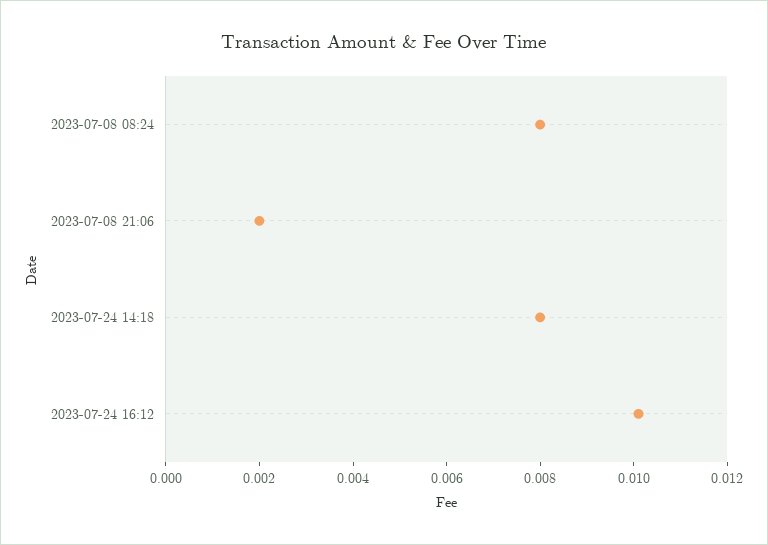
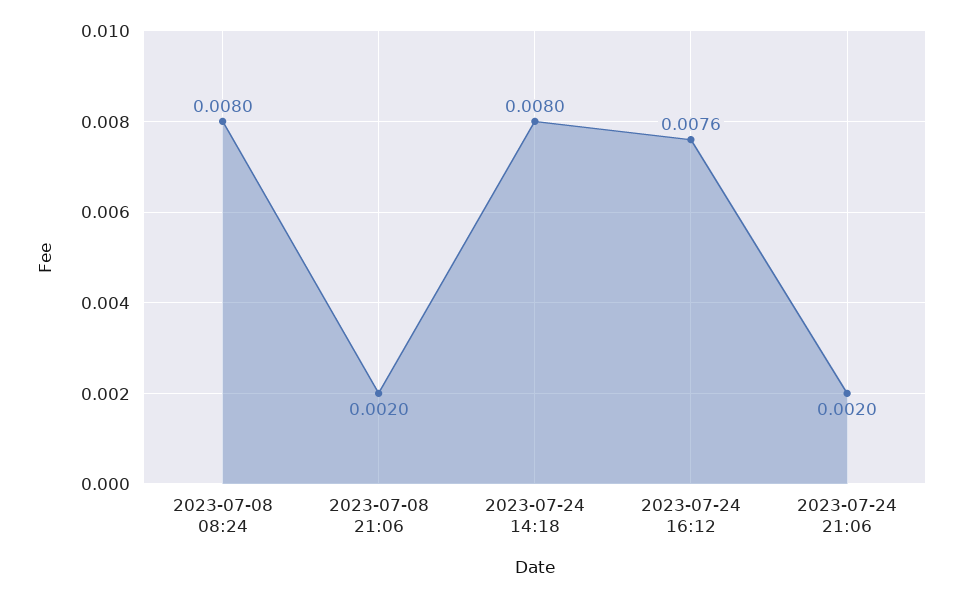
2023-07-24 16:12: 0.01 -> 0.0076
2023-07-24 21:06: none -> 0.002

